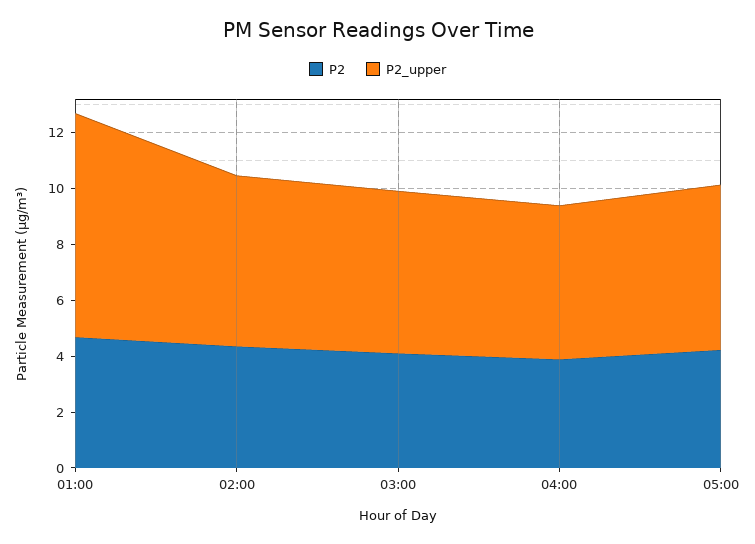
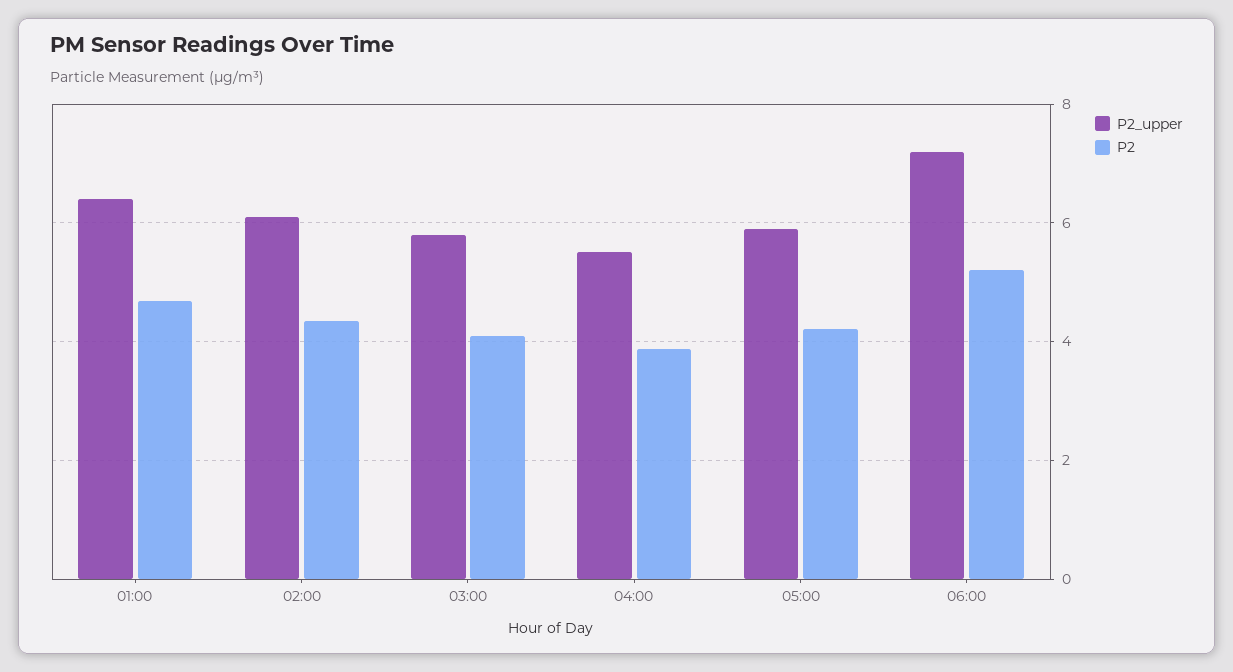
P2_upper, 01:00: 8 -> 6.4
P2_upper, 06:00: none -> 7.2
P2, 06:00: none -> 5.2

